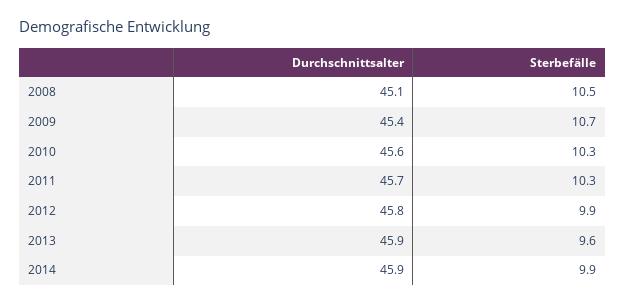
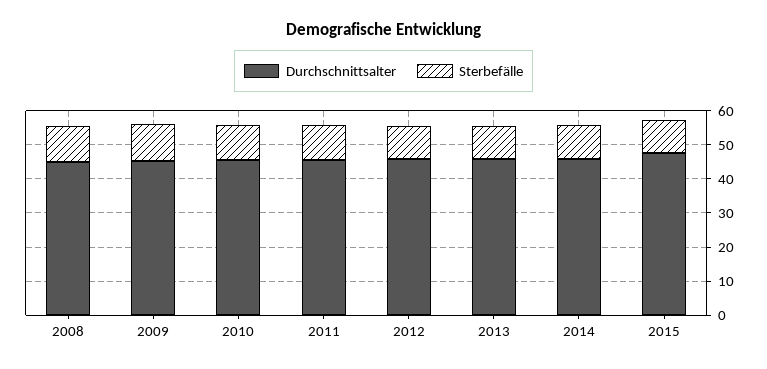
Durchschnittsalter, 2015: none -> 47.5
Sterbefälle, 2015: none -> 10

